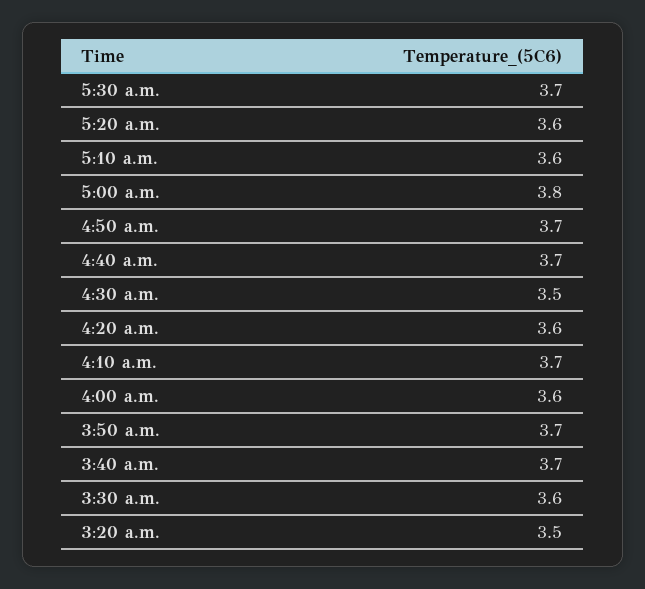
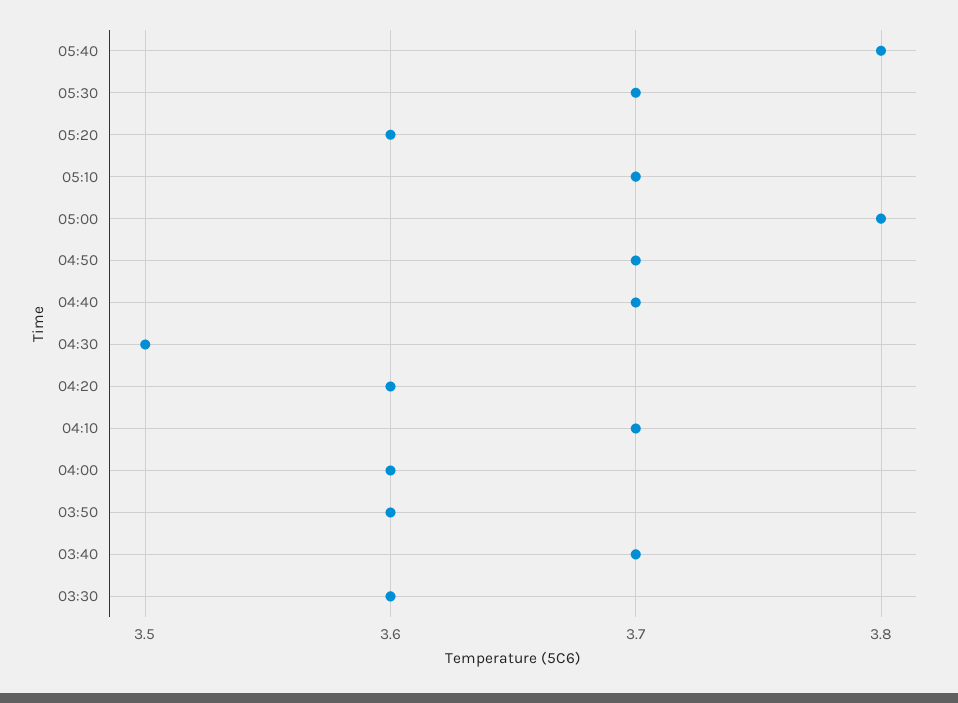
5:10 a.m.: 3.6 -> 3.7
3:50 a.m.: 3.7 -> 3.6
3:20 a.m.: 3.5 -> none
05:40: none -> 3.8

